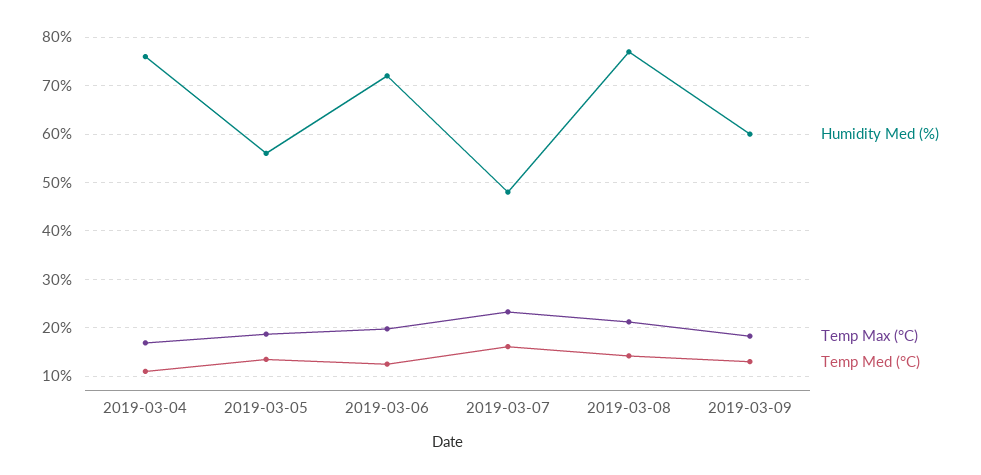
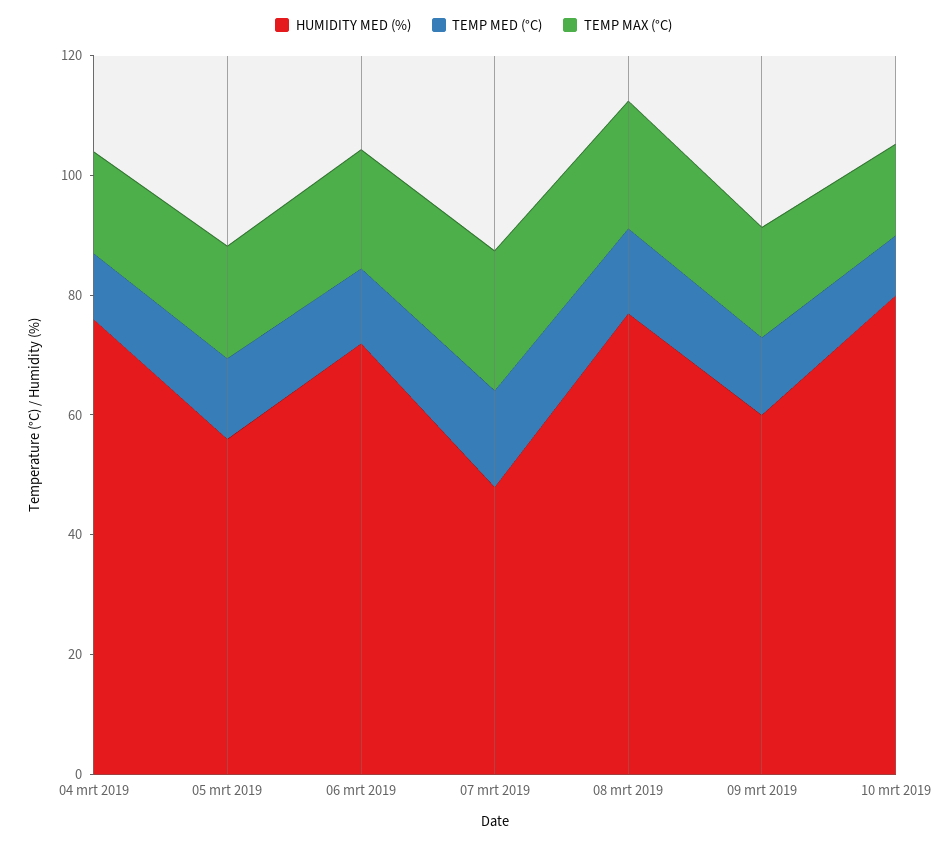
Humidity Med (%), 10 mrt 2019: none -> 80
Temp Med (°C), 10 mrt 2019: none -> 10
Temp Max (°C), 10 mrt 2019: none -> 15

